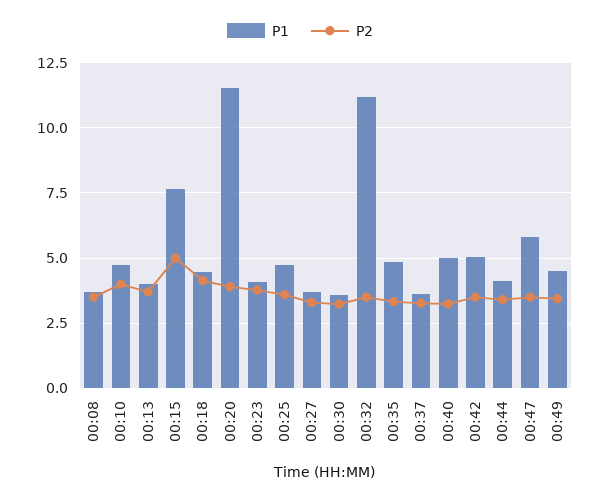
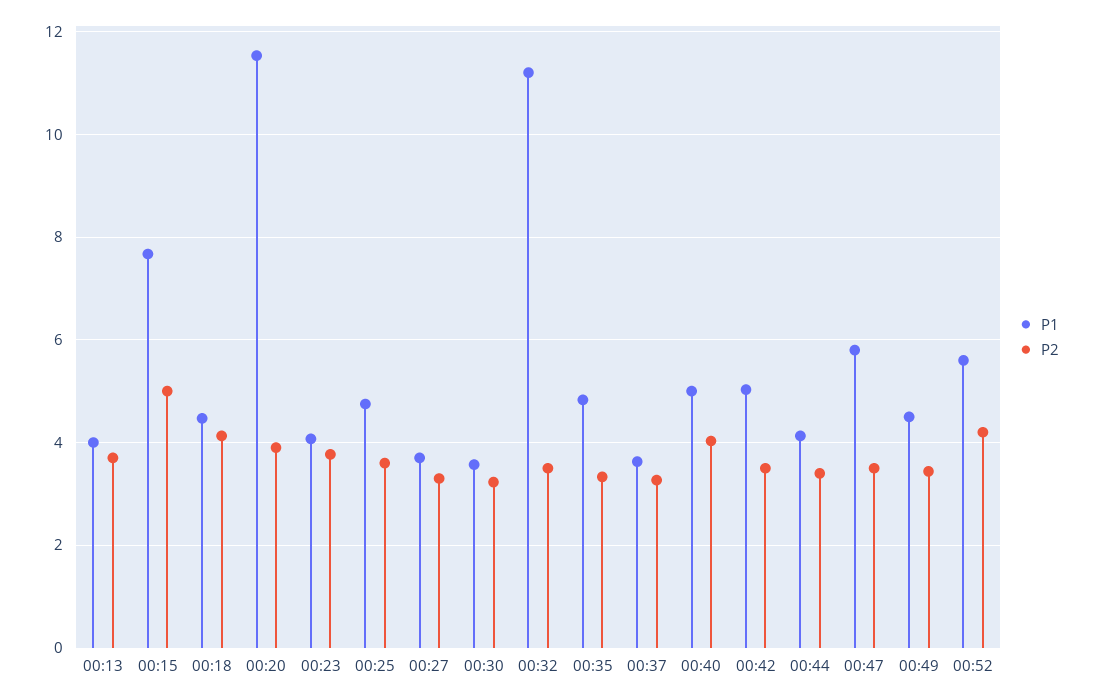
P1, 00:08: 3.75 -> none
P2, 00:08: 3.5 -> none
P1, 00:10: 4.75 -> none
P2, 00:10: 4 -> none
P2, 00:40: 3.25 -> 4
P1, 00:52: none -> 5.6
P2, 00:52: none -> 4.2

